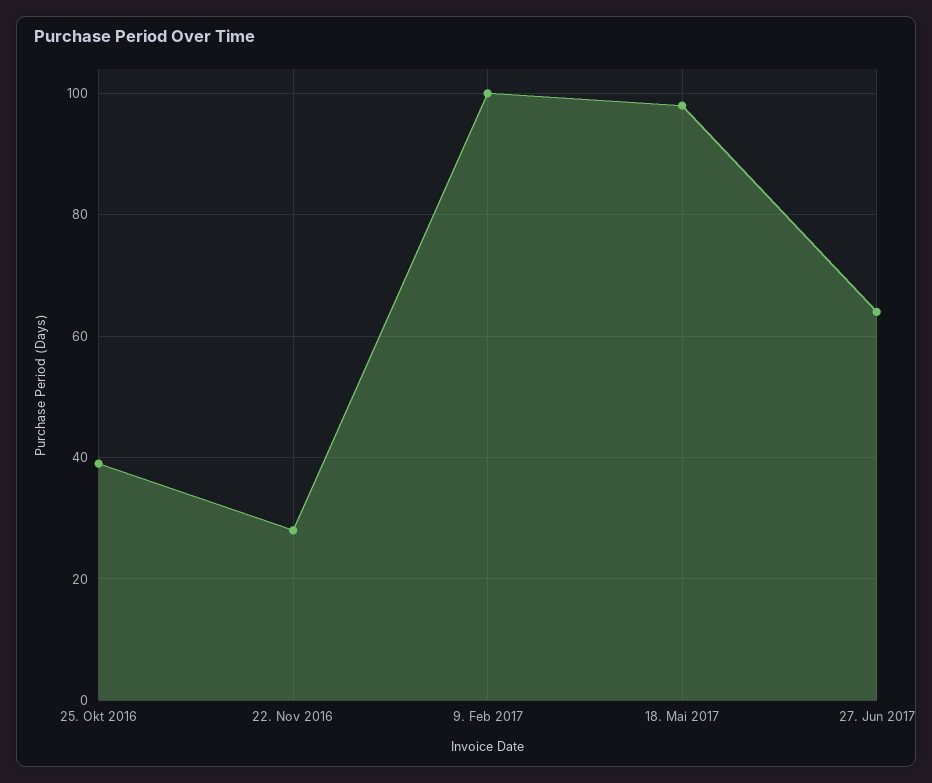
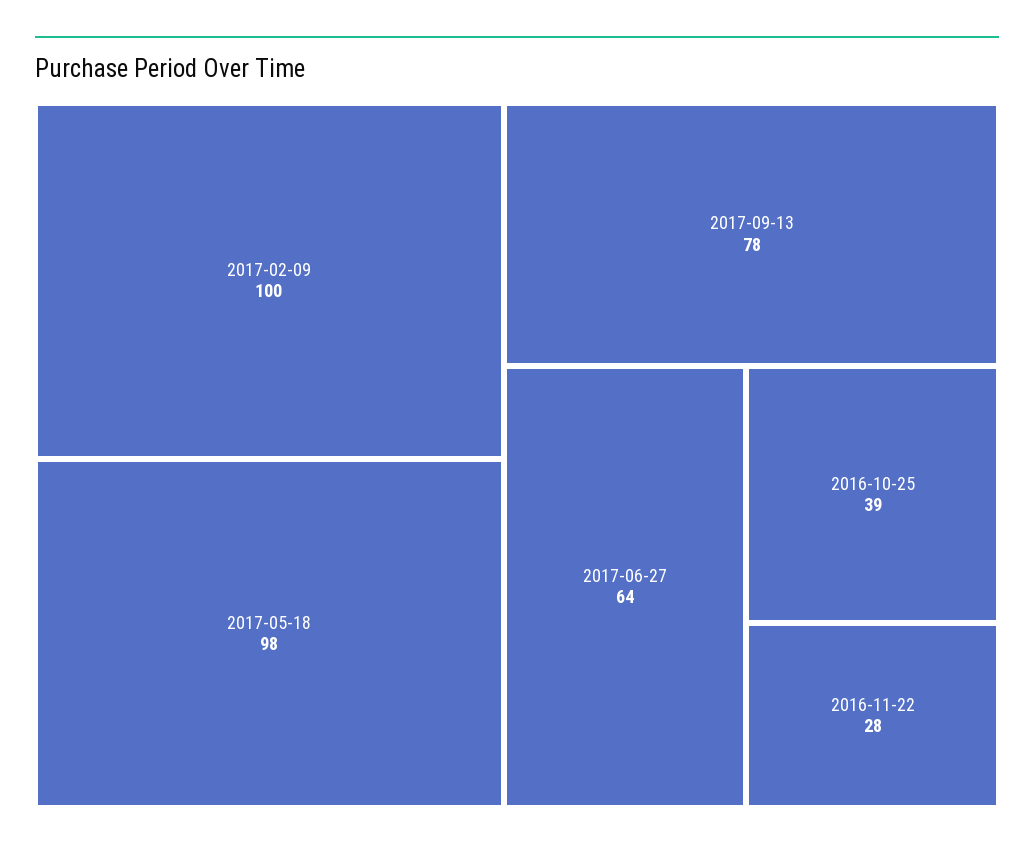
2017-09-13: none -> 78

